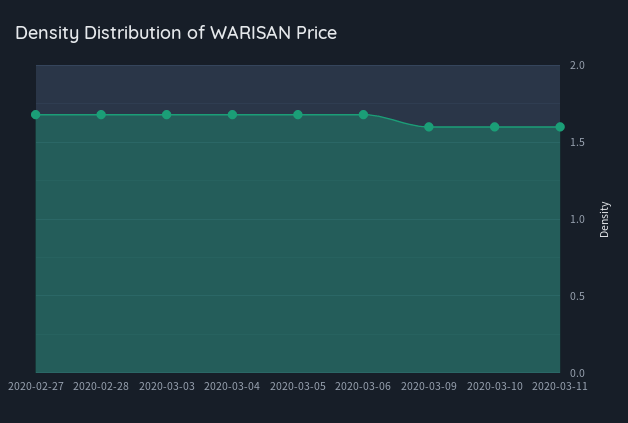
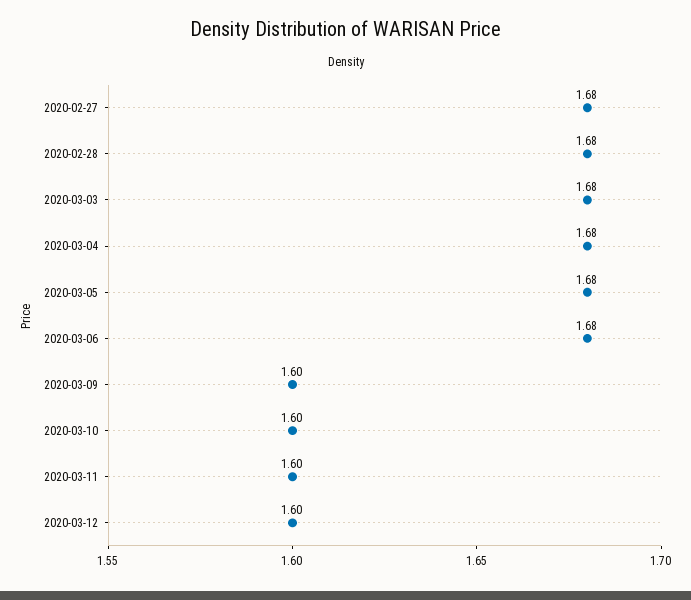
2020-03-12: none -> 1.6

